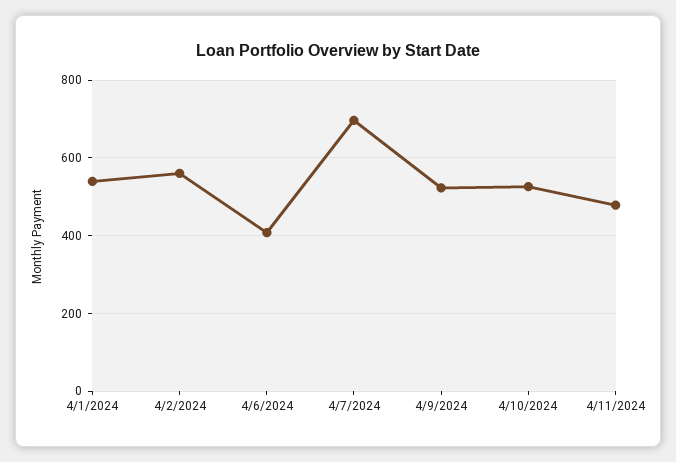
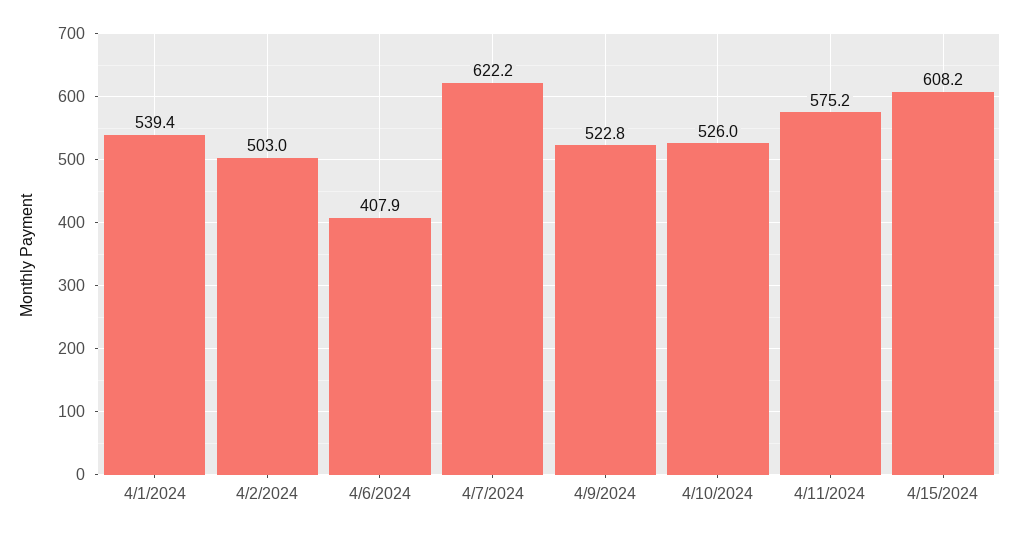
4/2/2024: 560 -> 503
4/7/2024: 700 -> 622.2
4/11/2024: 480 -> 575.2
4/15/2024: none -> 608.2

